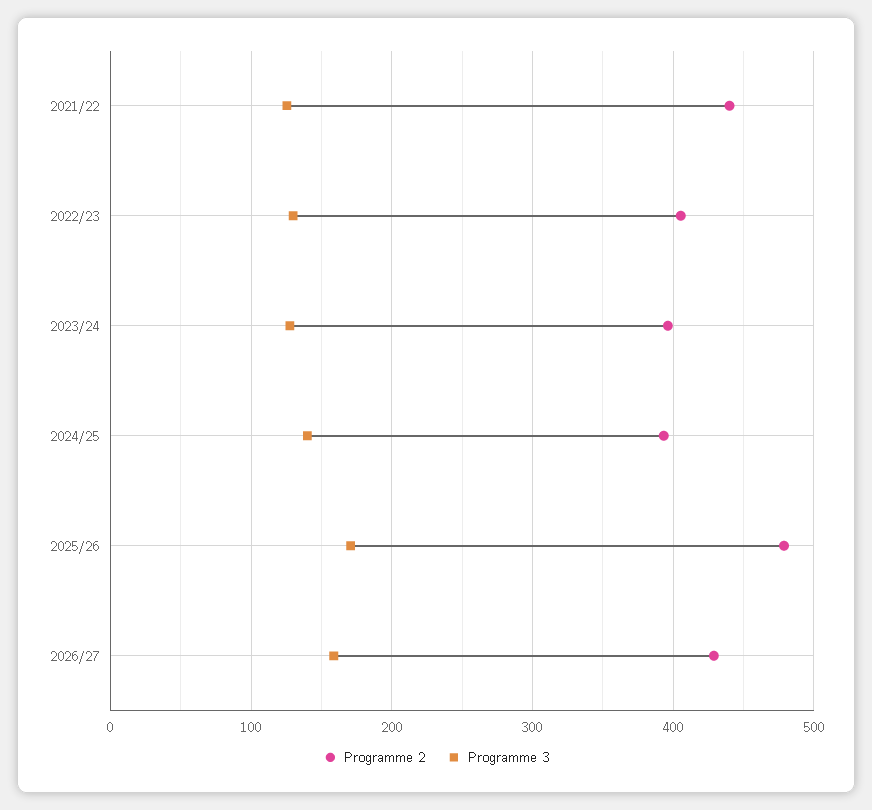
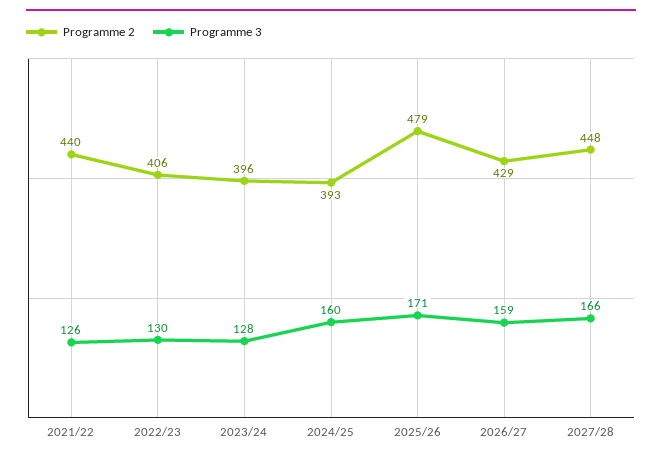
Programme 3, 2024/25: 140 -> 160
Programme 2, 2027/28: none -> 448
Programme 3, 2027/28: none -> 166

